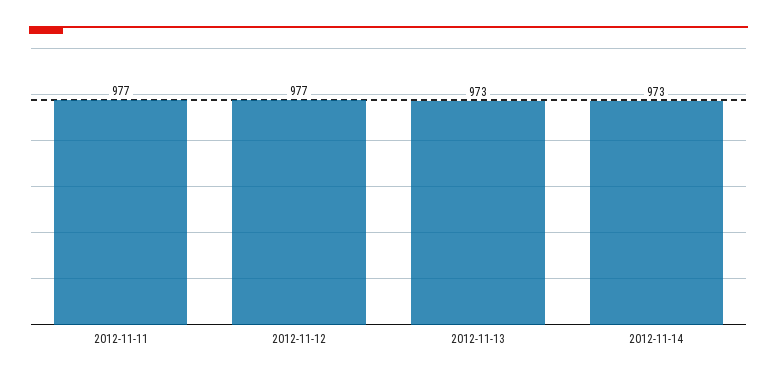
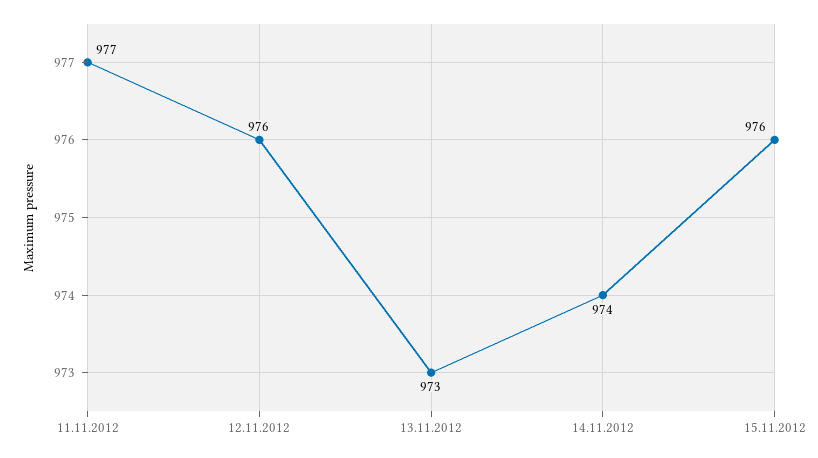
2012-11-12: 977 -> 976
2012-11-14: 973 -> 974
15.11.2012: none -> 976

